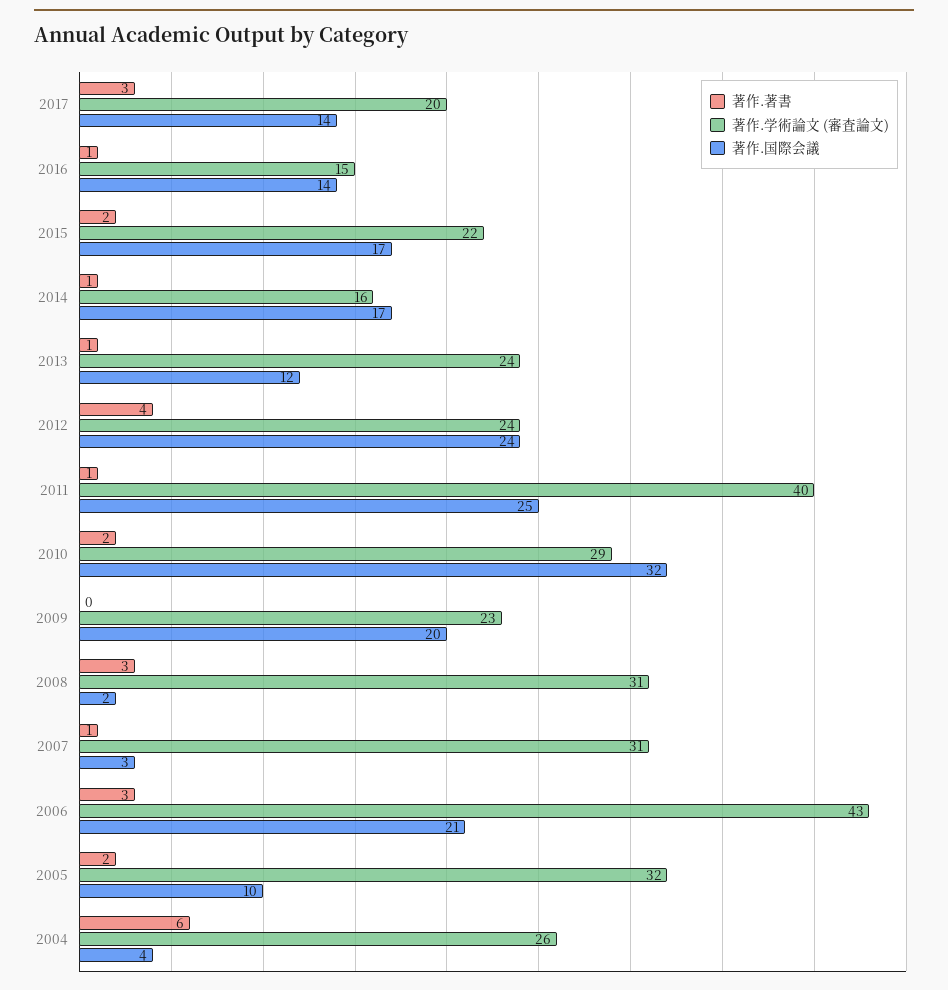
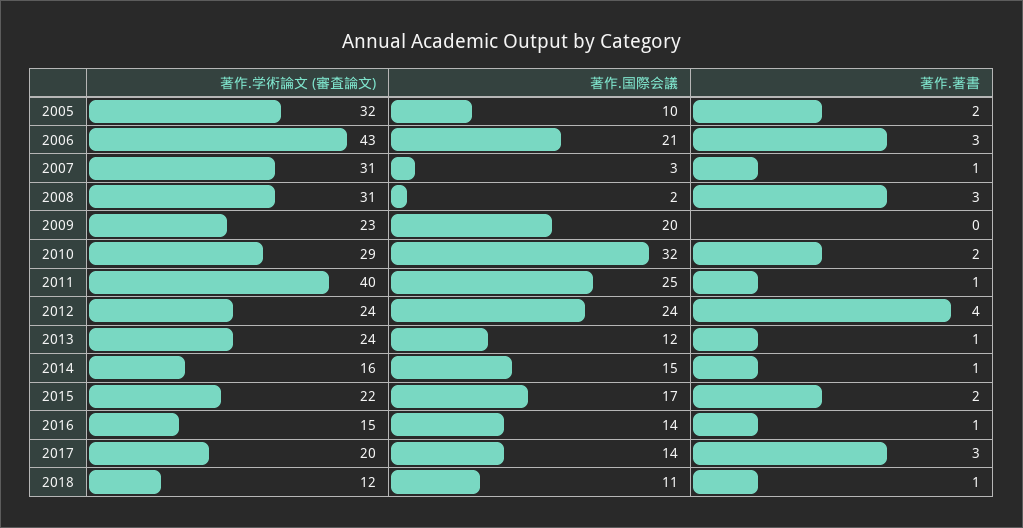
著作.国際会議, 2014: 17 -> 15
著作.著書, 2004: 6 -> none
著作.学術論文 (審査論文), 2004: 26 -> none
著作.国際会議, 2004: 4 -> none
著作.学術論文 (審査論文), 2018: none -> 12
著作.国際会議, 2018: none -> 11
著作.著書, 2018: none -> 1

